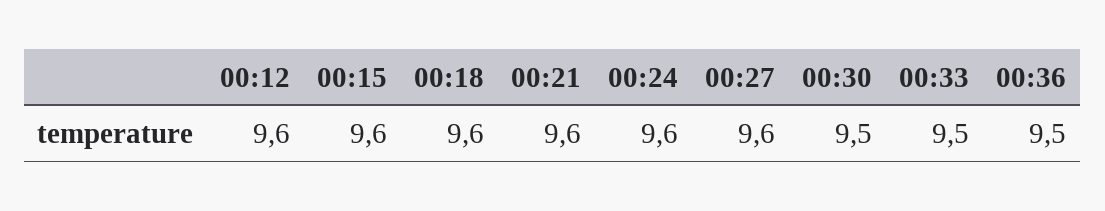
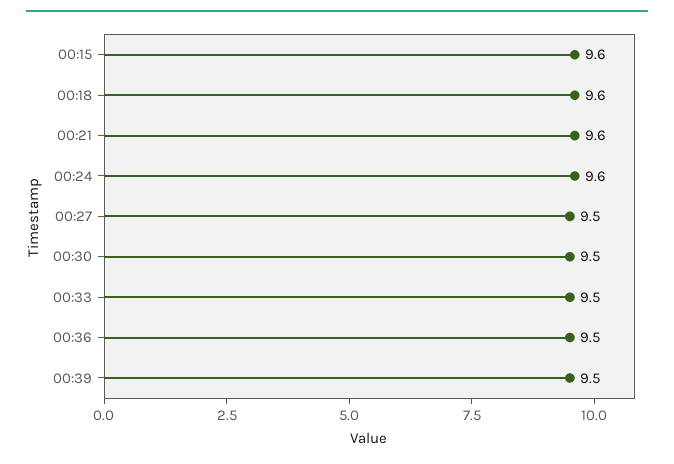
00:12: 9.6 -> none
00:27: 9.6 -> 9.5
00:39: none -> 9.5

